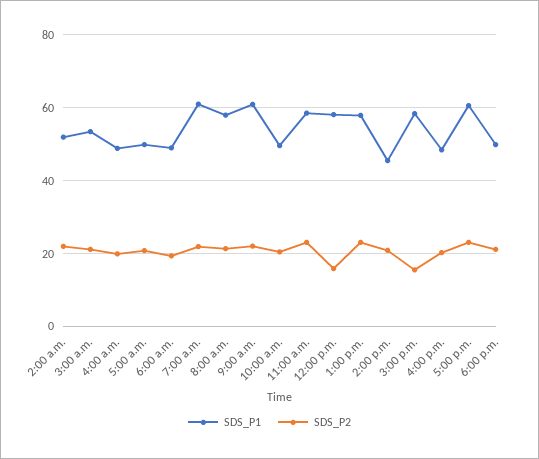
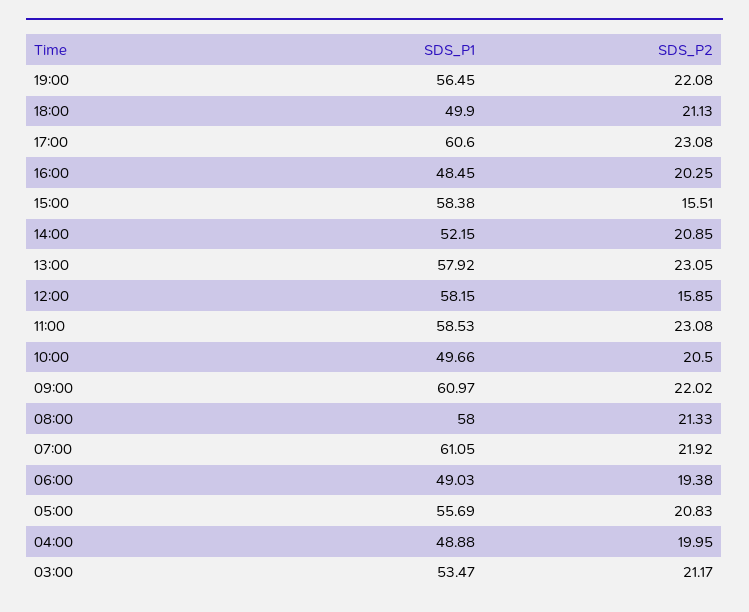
SDS_P1, 2:00 a.m.: 52 -> none
SDS_P2, 2:00 a.m.: 22 -> none
SDS_P1, 5:00 a.m.: 50 -> 55.69
SDS_P1, 2:00 p.m.: 46 -> 52.15
SDS_P1, 19:00: none -> 56.45
SDS_P2, 19:00: none -> 22.08

